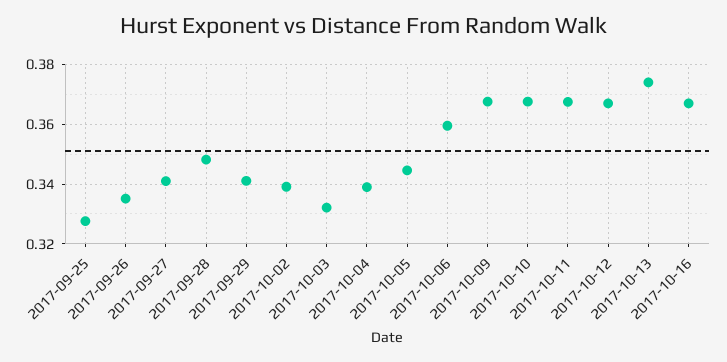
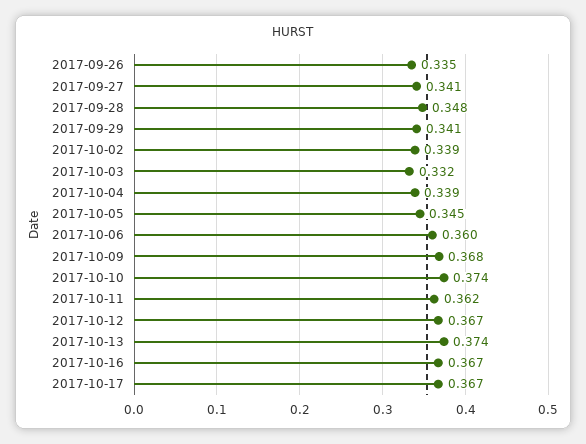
2017-09-25: 0.3275 -> none
2017-10-10: 0.3675 -> 0.374
2017-10-11: 0.3675 -> 0.362
2017-10-17: none -> 0.367

